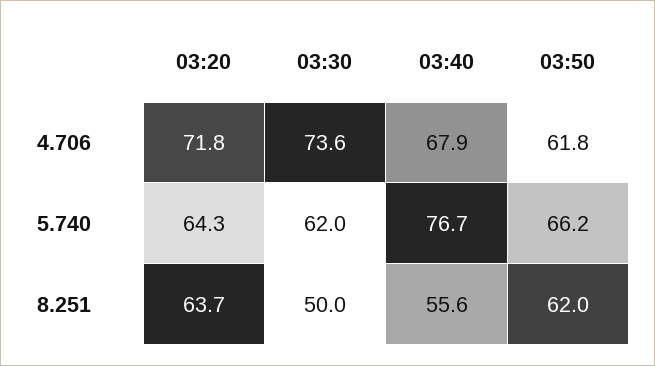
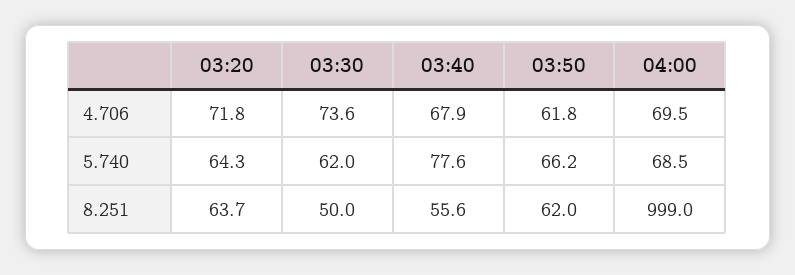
03:40, 5.740: 76.7 -> 77.6
04:00, 4.706: none -> 69.5
04:00, 5.740: none -> 68.5
04:00, 8.251: none -> 999

